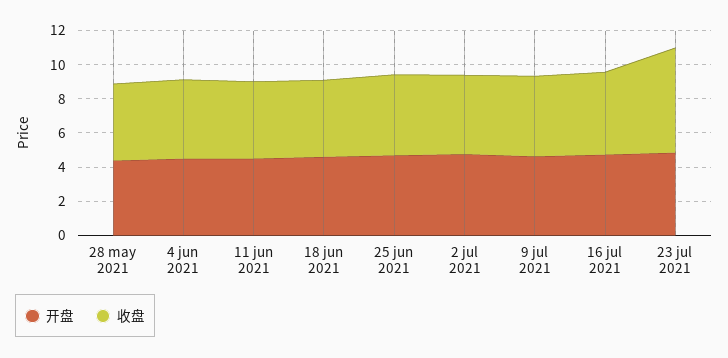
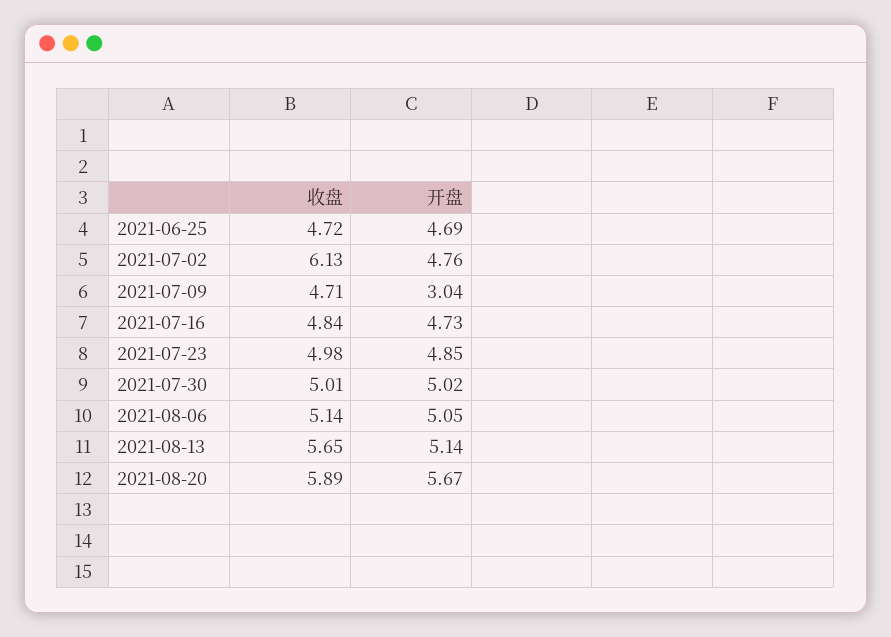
开盘, 28 may 2021: 4.5 -> none
收盘, 28 may 2021: 4.5 -> none
开盘, 4 jun 2021: 4.5 -> none
收盘, 4 jun 2021: 4.5 -> none
开盘, 11 jun 2021: 4.5 -> none
收盘, 11 jun 2021: 4.5 -> none
开盘, 18 jun 2021: 4.5 -> none
收盘, 18 jun 2021: 4.5 -> none
收盘, 2 jul 2021: 4.5 -> 6.13
开盘, 9 jul 2021: 4.5 -> 3.04
收盘, 23 jul 2021: 6 -> 4.98
收盘, 2021-07-30: none -> 5.01
开盘, 2021-07-30: none -> 5.02
收盘, 2021-08-06: none -> 5.14
开盘, 2021-08-06: none -> 5.05
收盘, 2021-08-13: none -> 5.65
开盘, 2021-08-13: none -> 5.14
收盘, 2021-08-20: none -> 5.89
开盘, 2021-08-20: none -> 5.67

